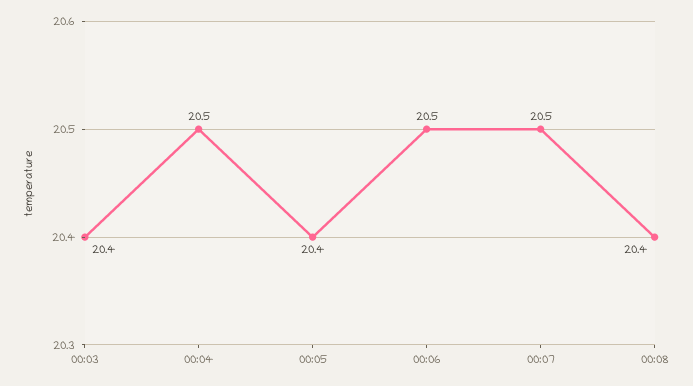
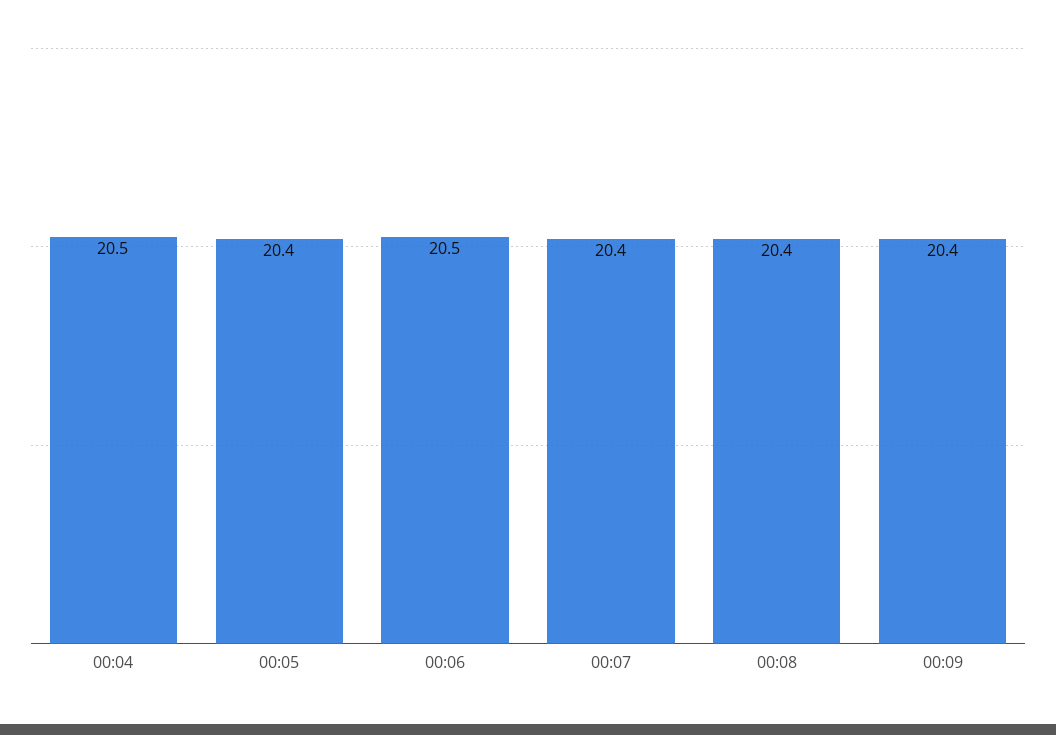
00:03: 20.4 -> none
00:07: 20.5 -> 20.4
00:09: none -> 20.4

